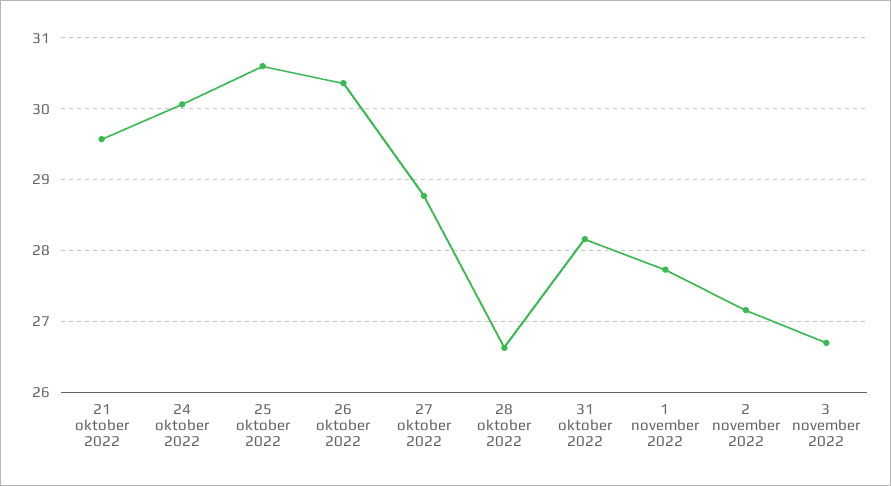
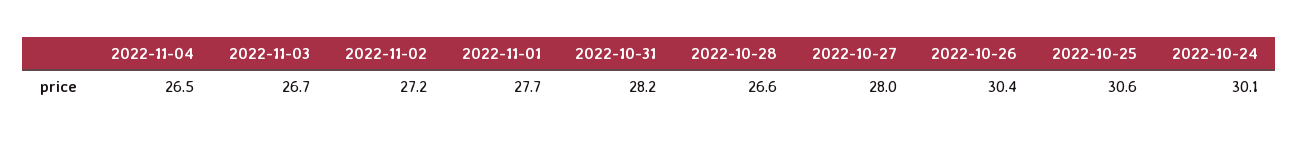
21 oktober 2022: 29.6 -> none
27 oktober 2022: 28.8 -> 28
2022-11-04: none -> 26.5

